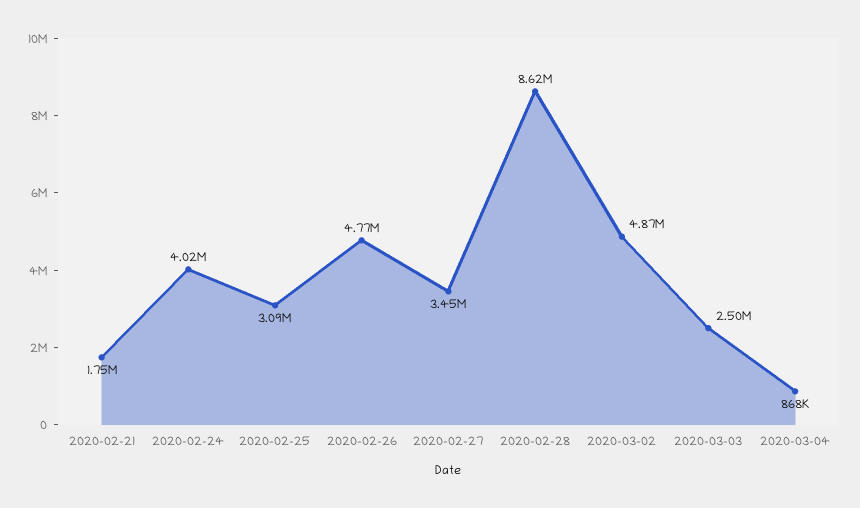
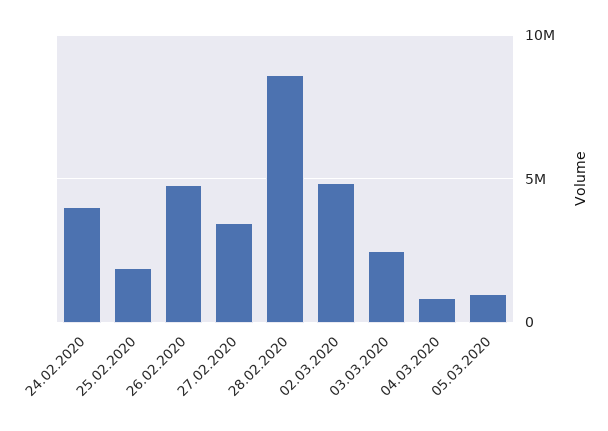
2020-02-21: 1750000 -> none
2020-02-25: 3090000 -> 2000000
05.03.2020: none -> 1000000

